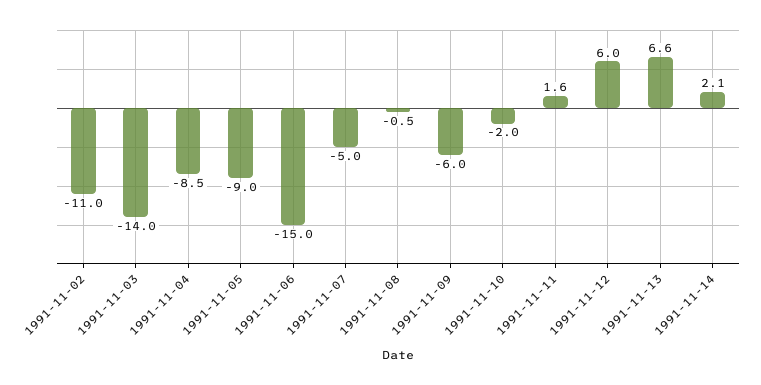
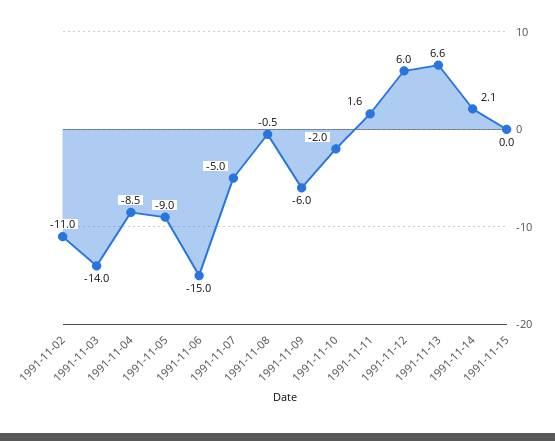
1991-11-15: none -> 0

